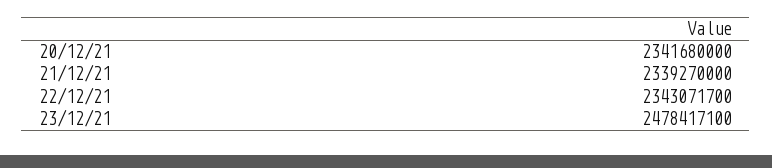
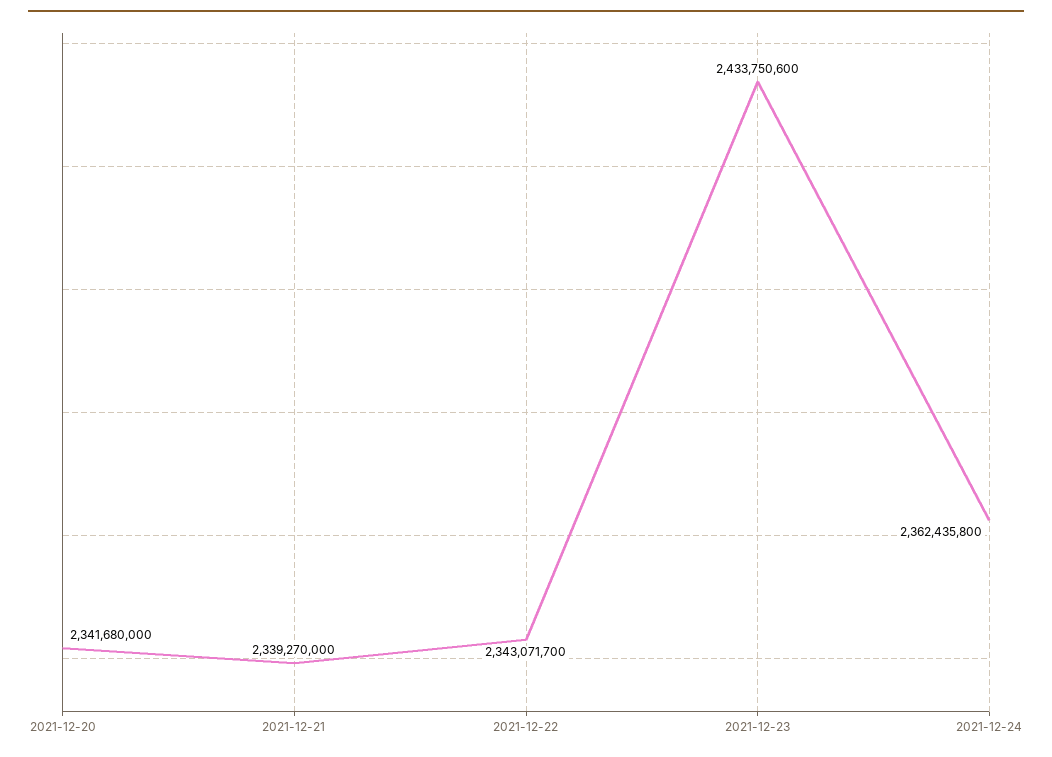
23/12/21: 2478417100 -> 2433750600
2021-12-24: none -> 2362435800

